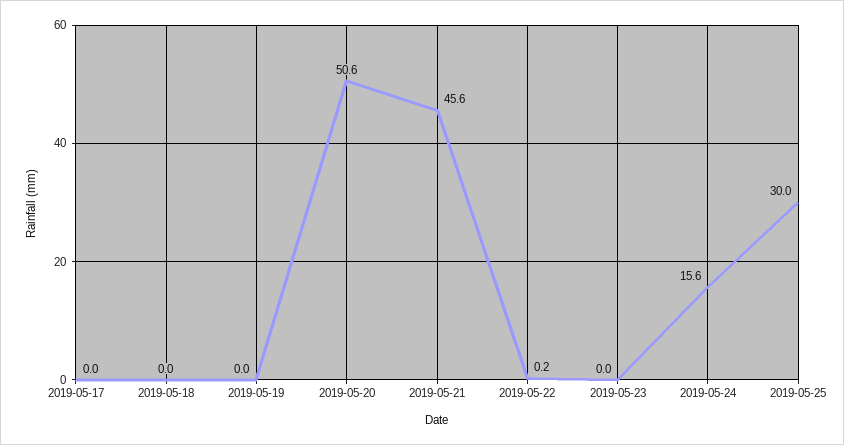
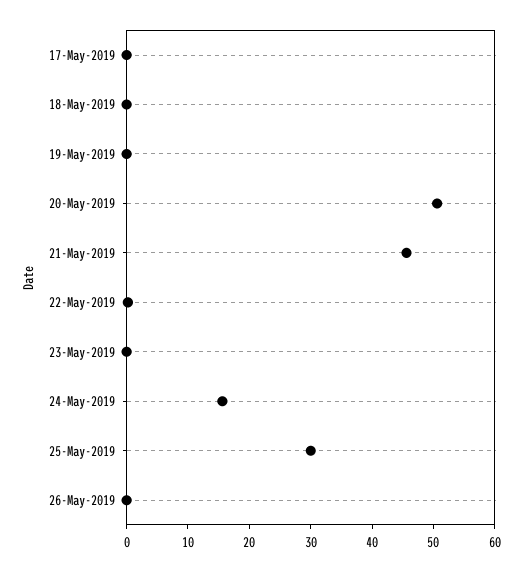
26-May-2019: none -> 0

